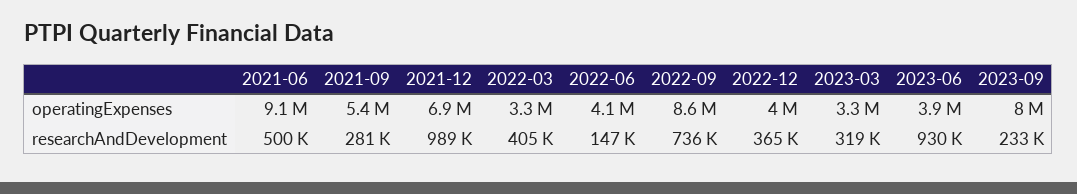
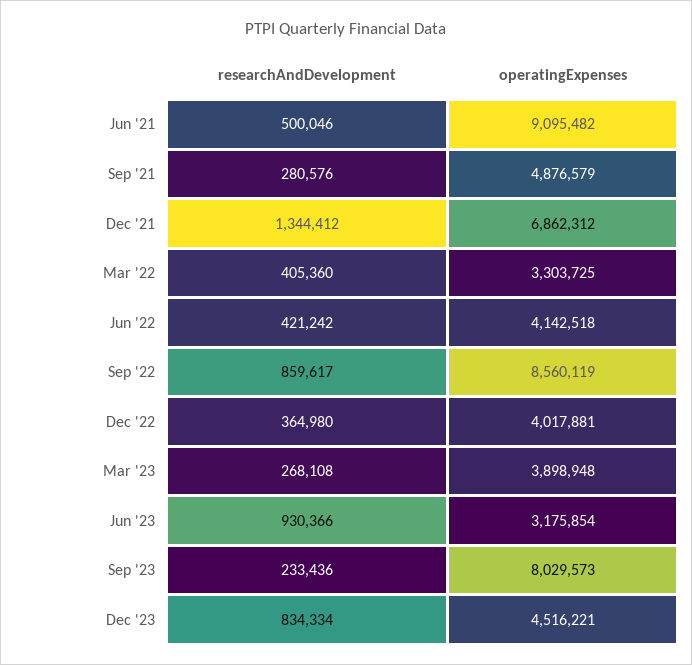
2021-09, operatingExpenses: 5400000 -> 4876579
2023-03, operatingExpenses: 3300000 -> 3898948
2023-06, operatingExpenses: 3900000 -> 3175854
2021-12, researchAndDevelopment: 989000 -> 1344412
2022-06, researchAndDevelopment: 147000 -> 421242
2022-09, researchAndDevelopment: 736000 -> 859617
2023-03, researchAndDevelopment: 319000 -> 268108
Dec '23, researchAndDevelopment: none -> 834334
Dec '23, operatingExpenses: none -> 4516221

